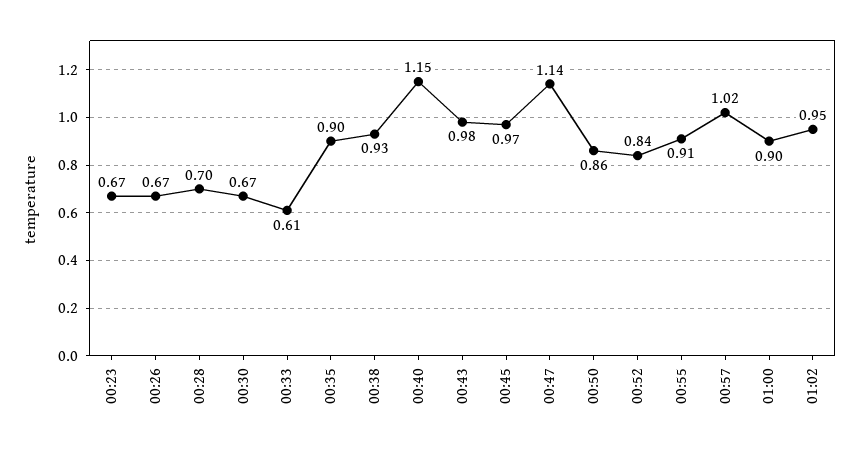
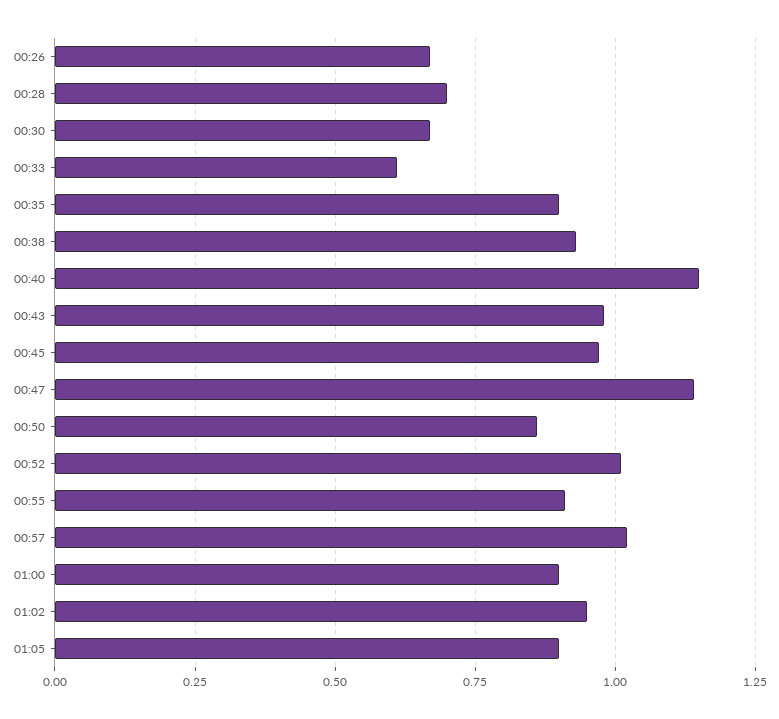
00:23: 0.67 -> none
00:52: 0.84 -> 1
01:05: none -> 0.9

